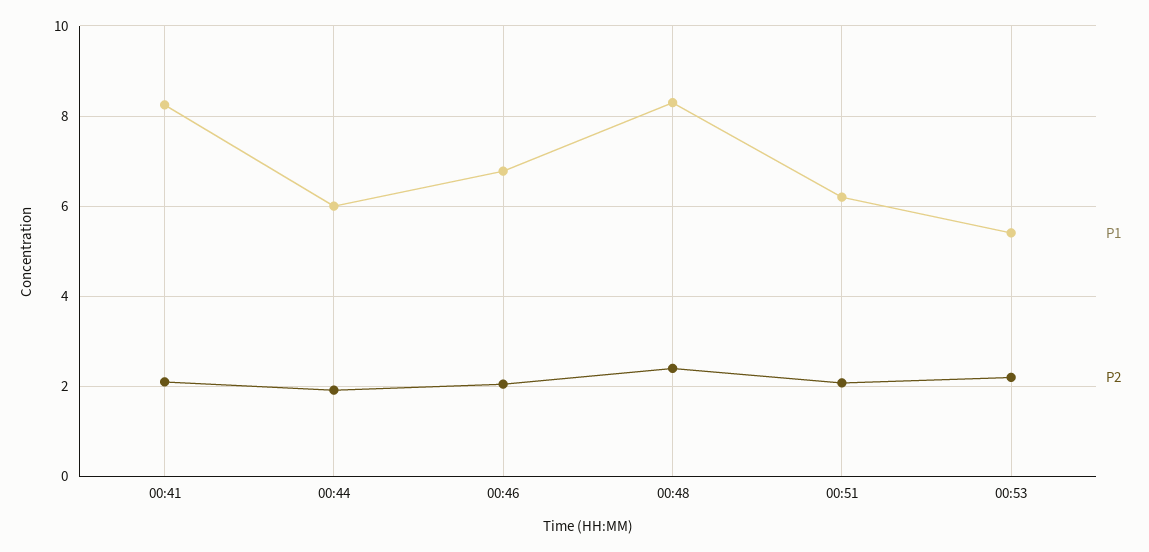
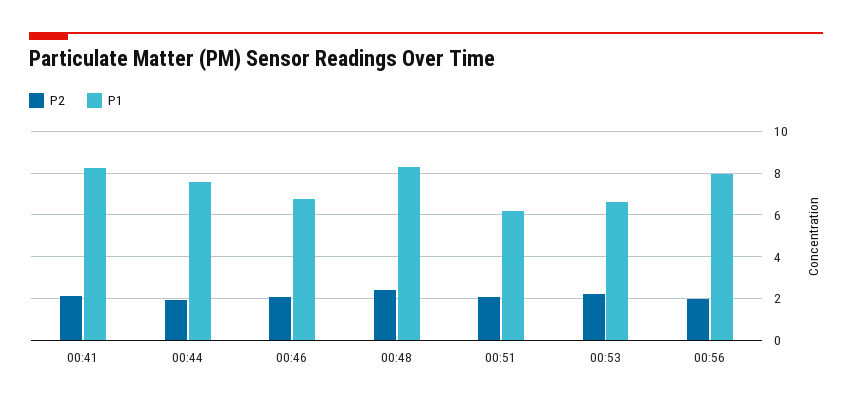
P1, 00:44: 6 -> 7.5
P1, 00:53: 5.4 -> 6.5
P2, 00:56: none -> 2
P1, 00:56: none -> 8

